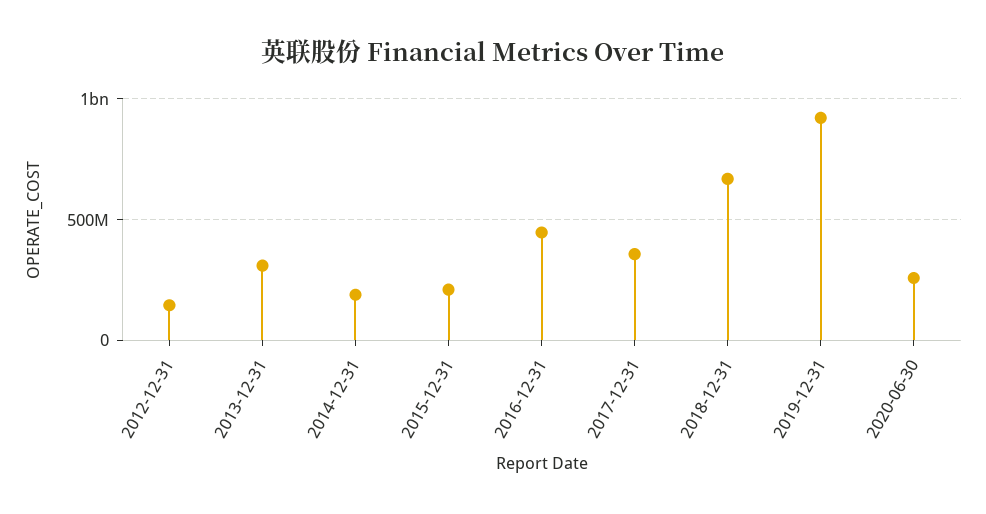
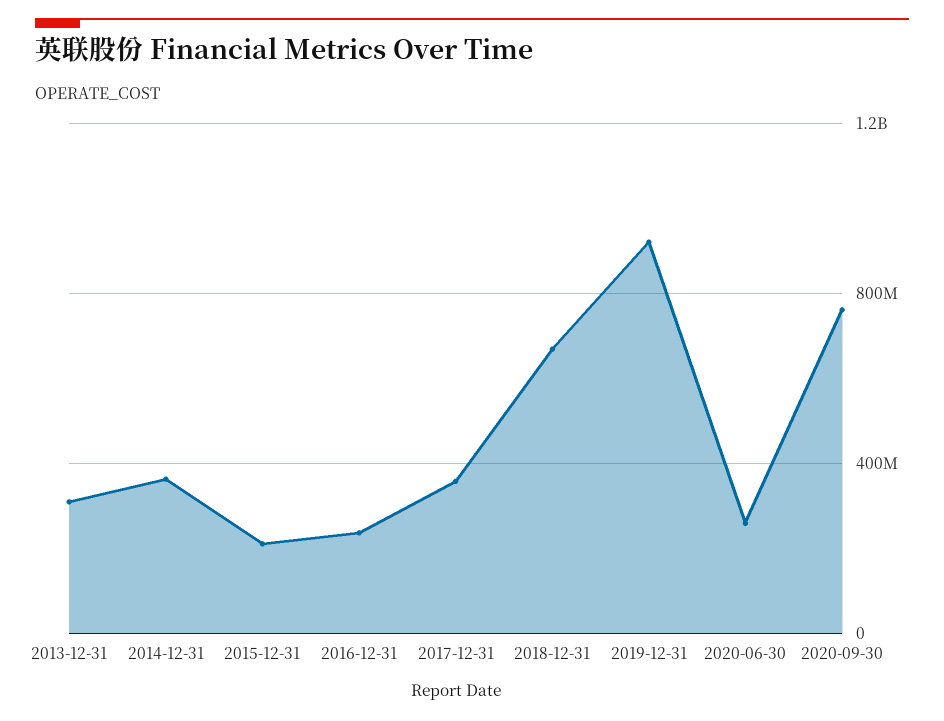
2012-12-31: 150000000 -> none
2014-12-31: 200000000 -> 350000000
2016-12-31: 450000000 -> 250000000
2020-09-30: none -> 750000000

